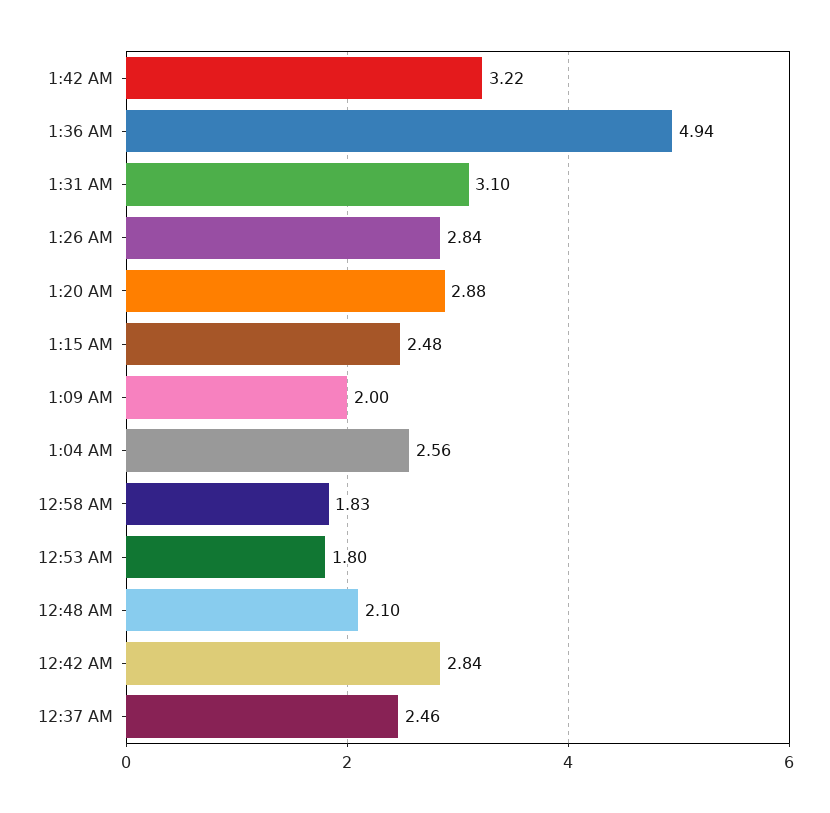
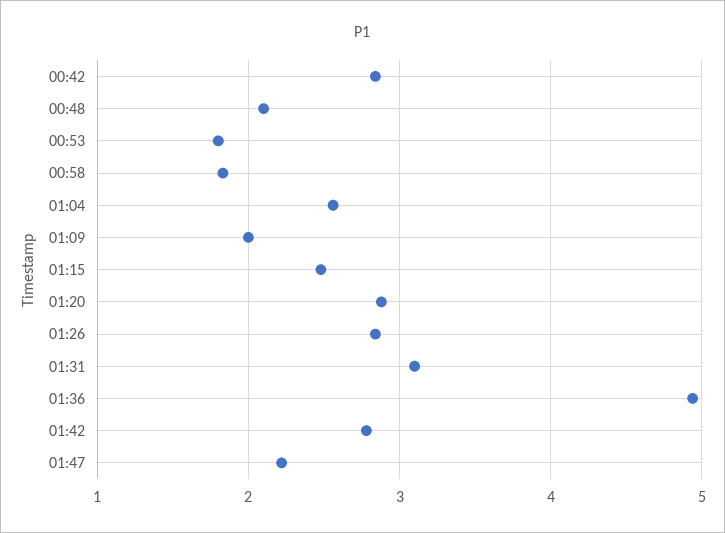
1:42 AM: 3.22 -> 2.8
12:37 AM: 2.46 -> none
01:47: none -> 2.2

